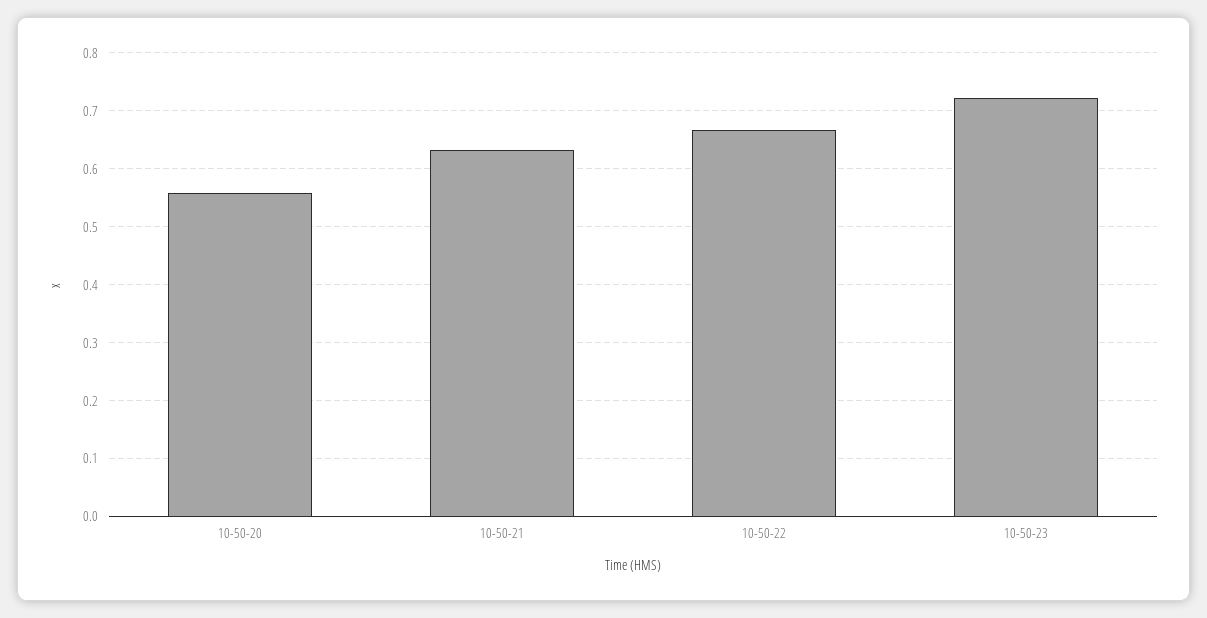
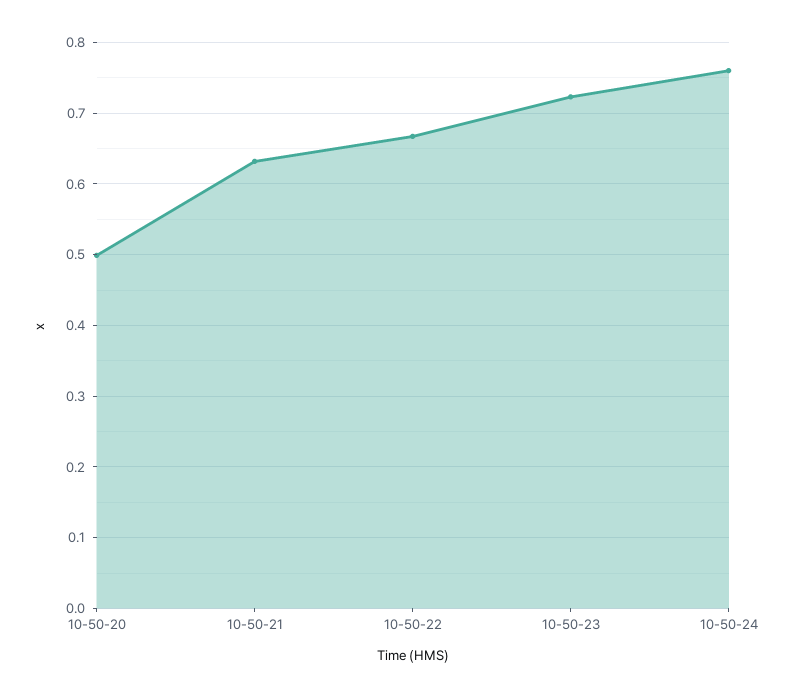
10-50-20: 0.56 -> 0.5
10-50-24: none -> 0.76

